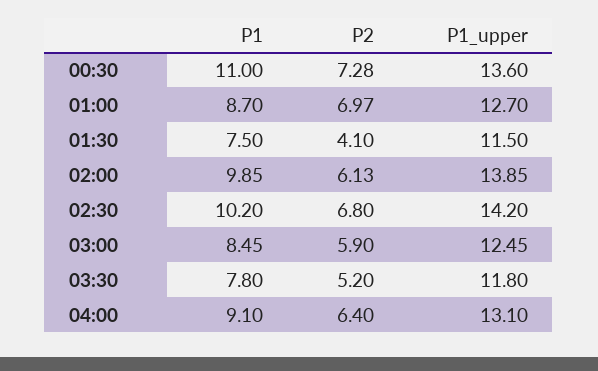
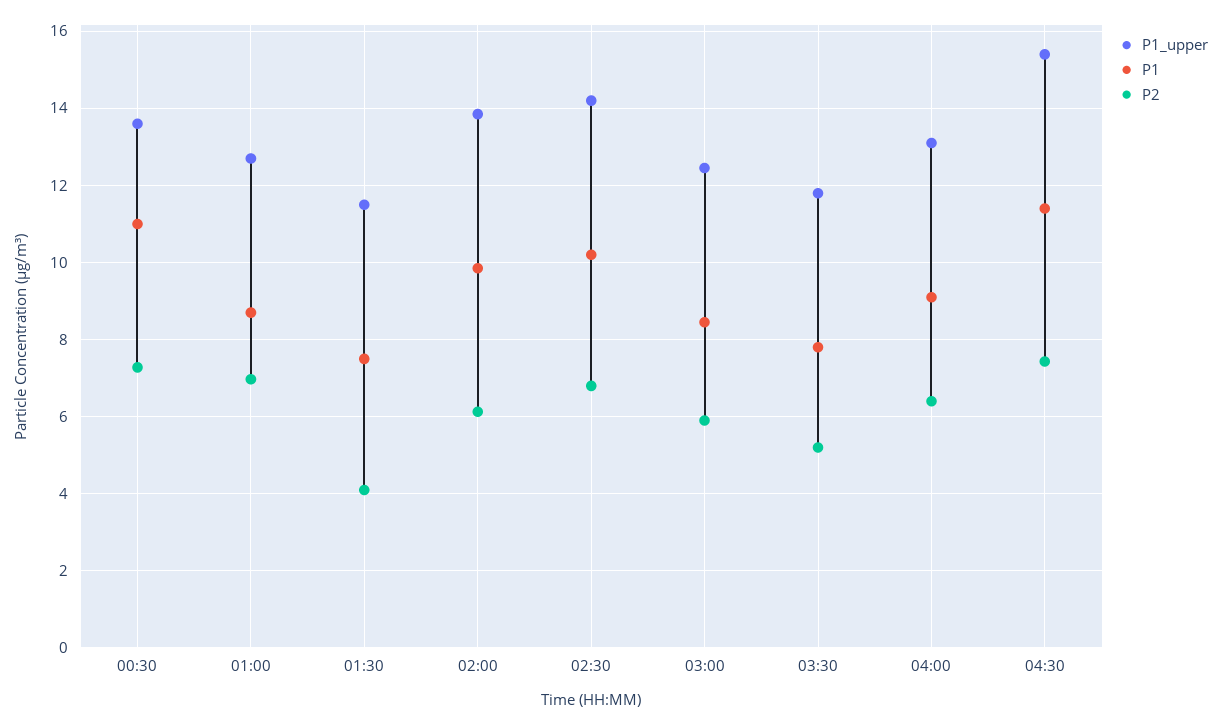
P1_upper, 04:30: none -> 15.4
P1, 04:30: none -> 11.4
P2, 04:30: none -> 7.4

